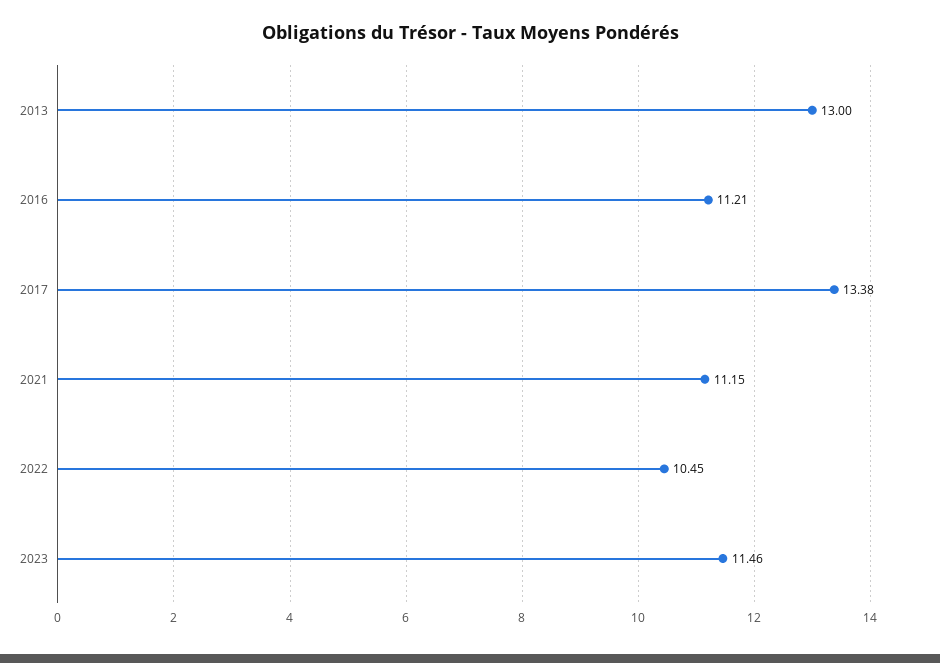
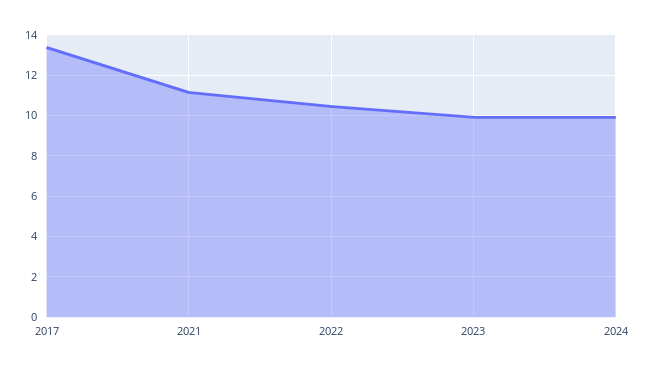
2013: 13 -> none
2016: 11.21 -> none
2023: 11.46 -> 10
2024: none -> 10

